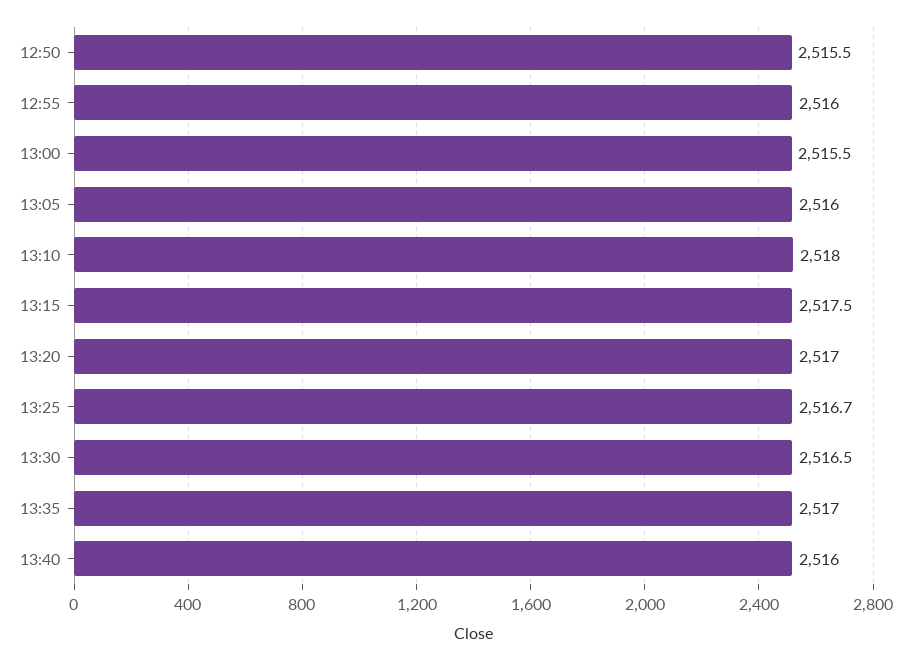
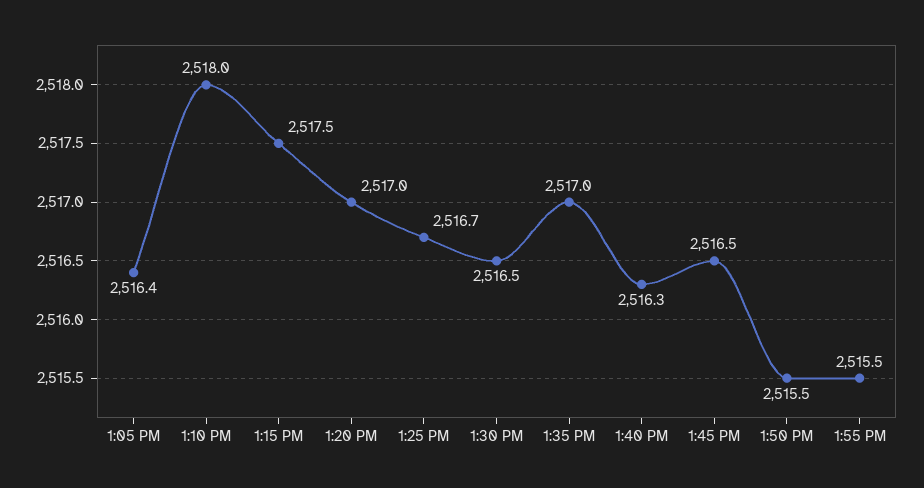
12:50: 2515.5 -> none
12:55: 2516 -> none
13:00: 2515.5 -> none
13:05: 2516 -> 2516.4
13:40: 2516 -> 2516.3
1:45 PM: none -> 2516.5
1:50 PM: none -> 2515.5
1:55 PM: none -> 2515.5

